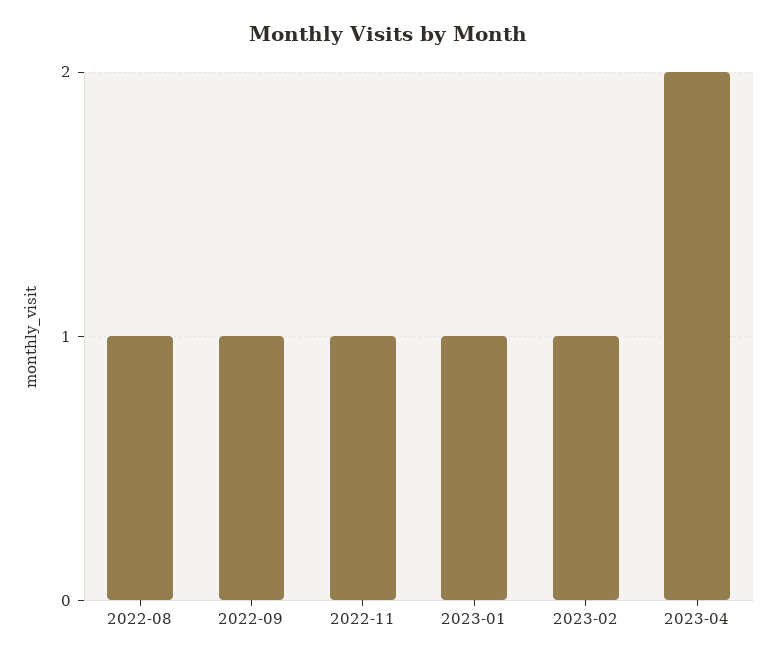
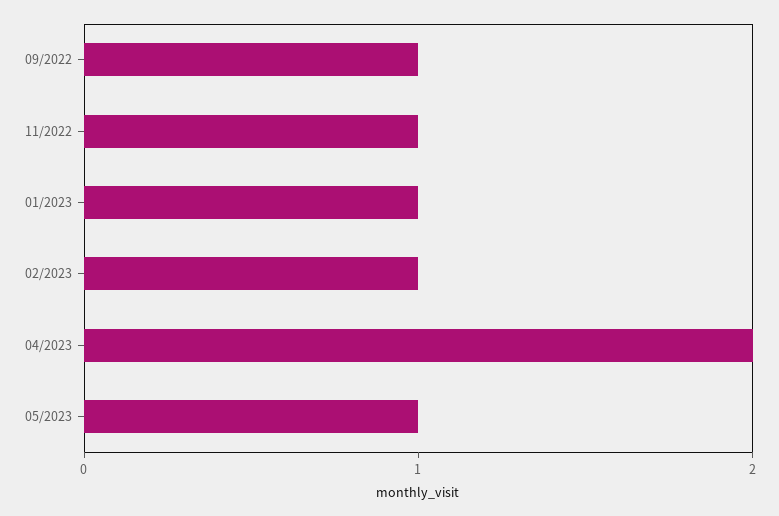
2022-08: 1 -> none
05/2023: none -> 1

